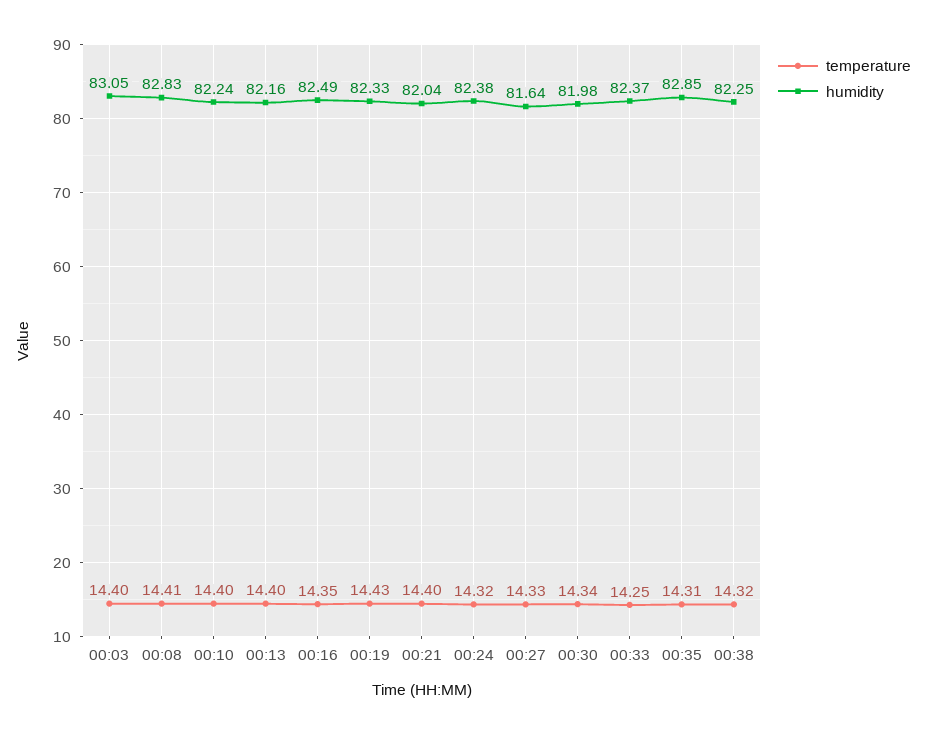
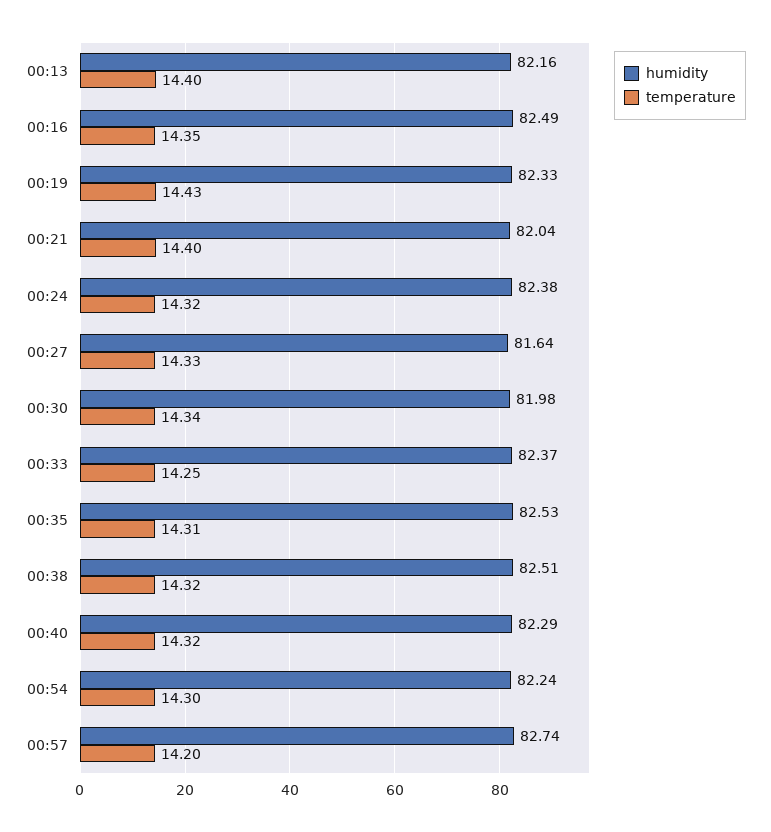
temperature, 00:03: 14.4 -> none
humidity, 00:03: 83.05 -> none
temperature, 00:08: 14.41 -> none
humidity, 00:08: 82.83 -> none
temperature, 00:10: 14.4 -> none
humidity, 00:10: 82.24 -> none
humidity, 00:35: 82.85 -> 82.53
humidity, 00:38: 82.25 -> 82.51
humidity, 00:40: none -> 82.29
temperature, 00:40: none -> 14.32
humidity, 00:54: none -> 82.24
temperature, 00:54: none -> 14.3
humidity, 00:57: none -> 82.74
temperature, 00:57: none -> 14.2

